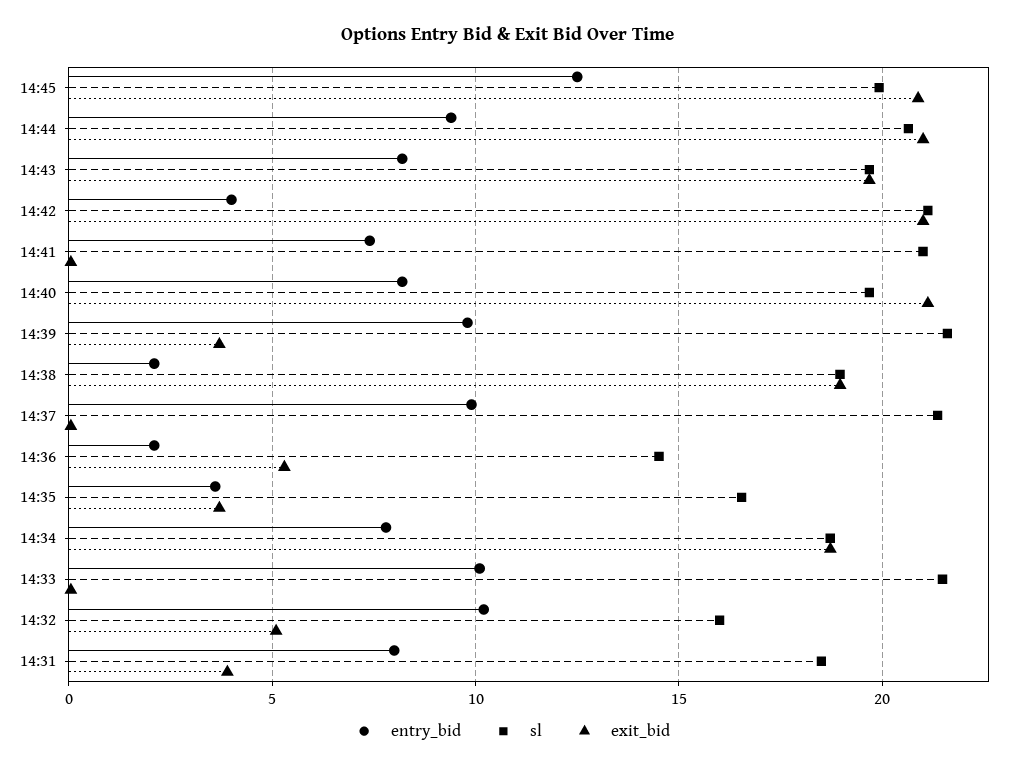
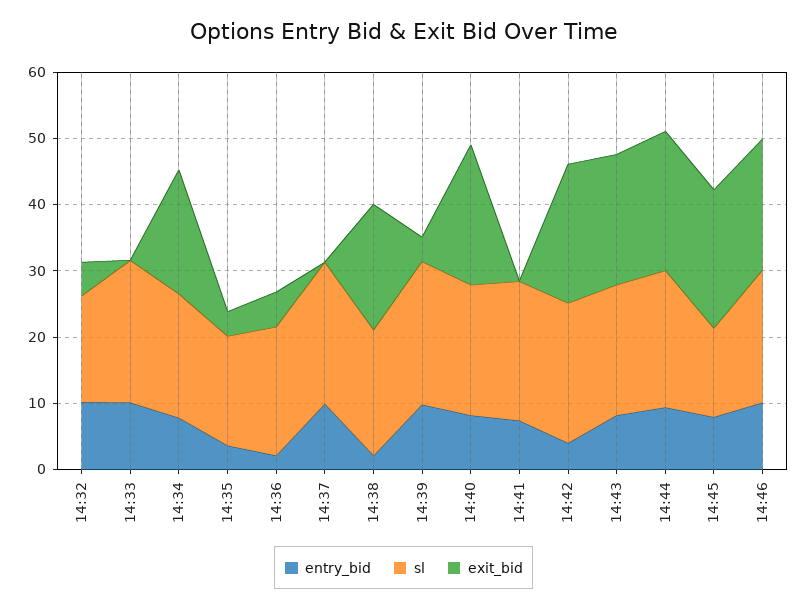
entry_bid, 14:45: 12.5 -> 8
sl, 14:45: 20 -> 14
sl, 14:36: 14.5 -> 20
entry_bid, 14:31: 8 -> none
sl, 14:31: 18.5 -> none
exit_bid, 14:31: 4 -> none
entry_bid, 14:46: none -> 10
sl, 14:46: none -> 20
exit_bid, 14:46: none -> 20

